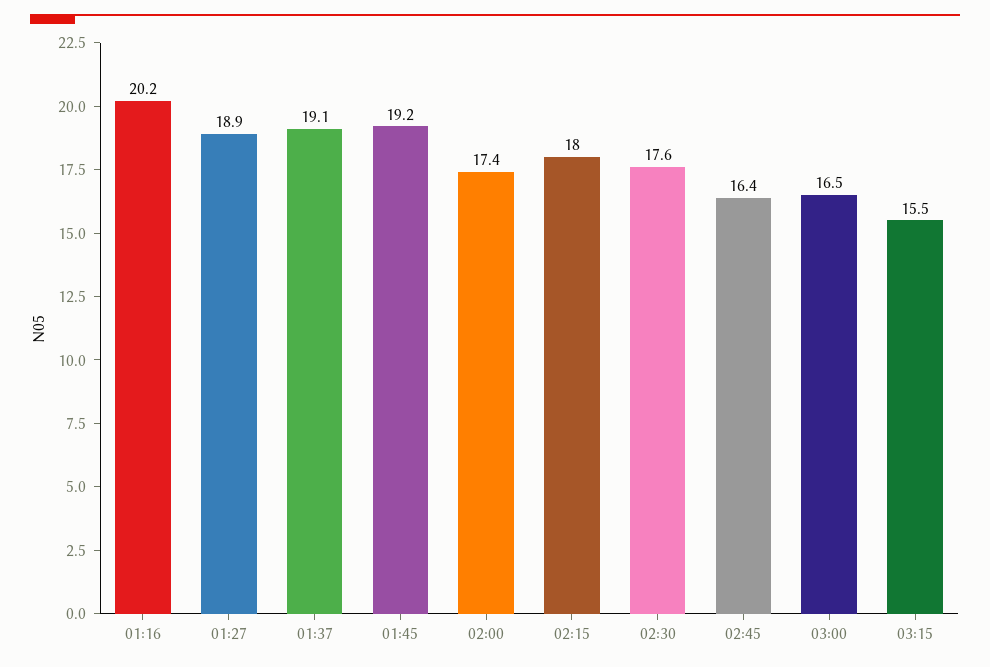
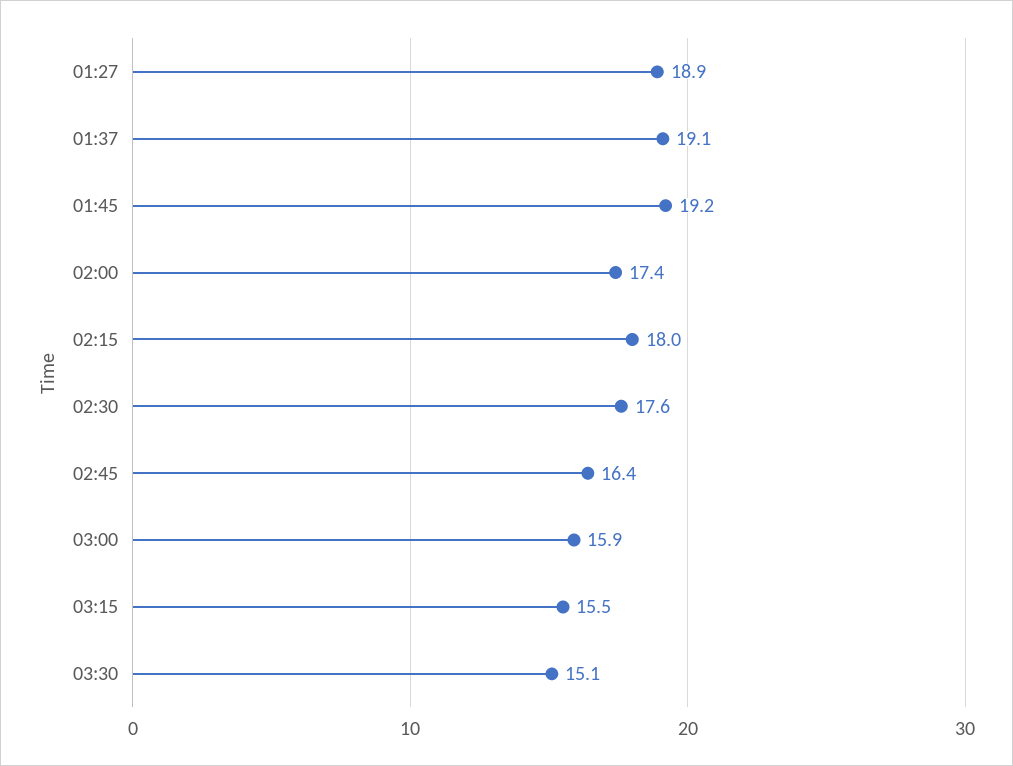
01:16: 20.2 -> none
03:00: 16.5 -> 15.9
03:30: none -> 15.1

